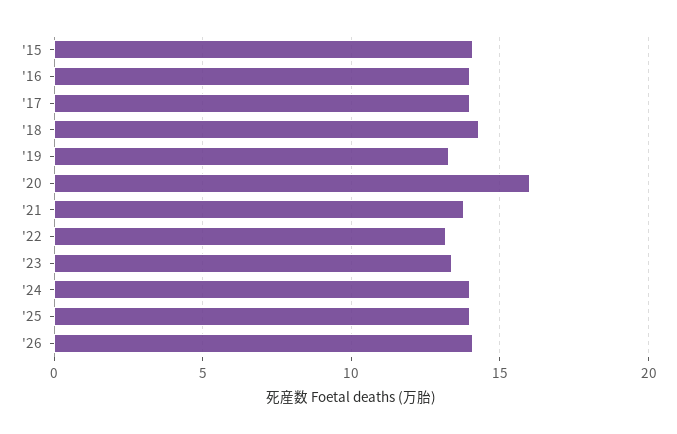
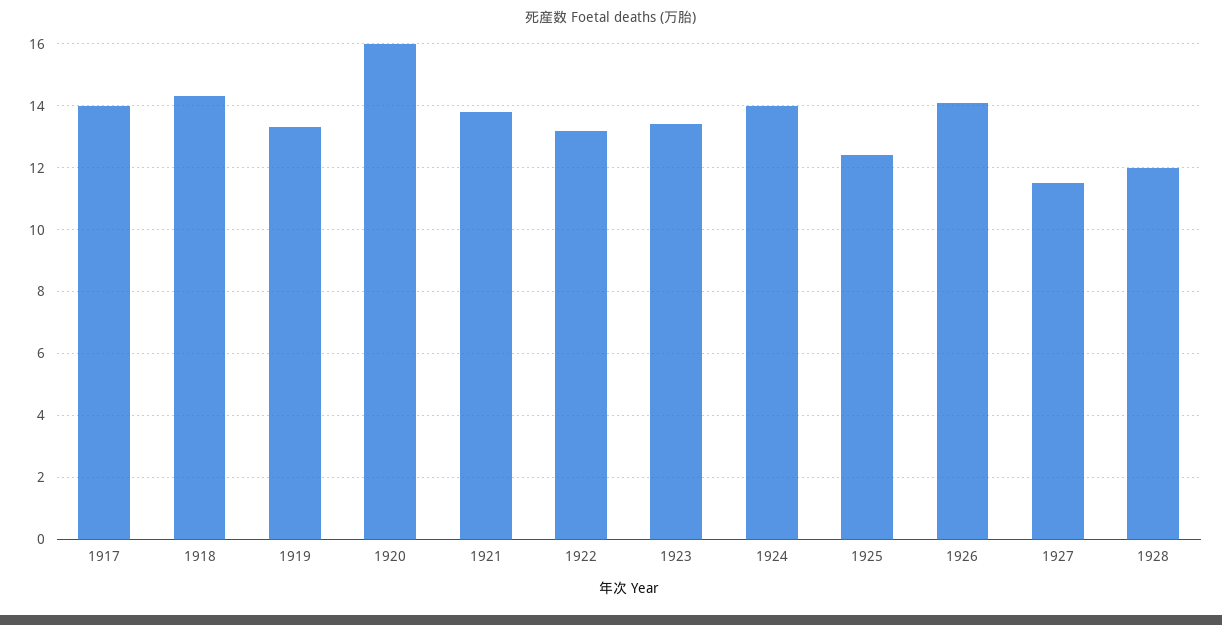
'15: 14 -> none
'16: 14 -> none
'25: 14 -> 12.5
1927: none -> 11.5
1928: none -> 12

